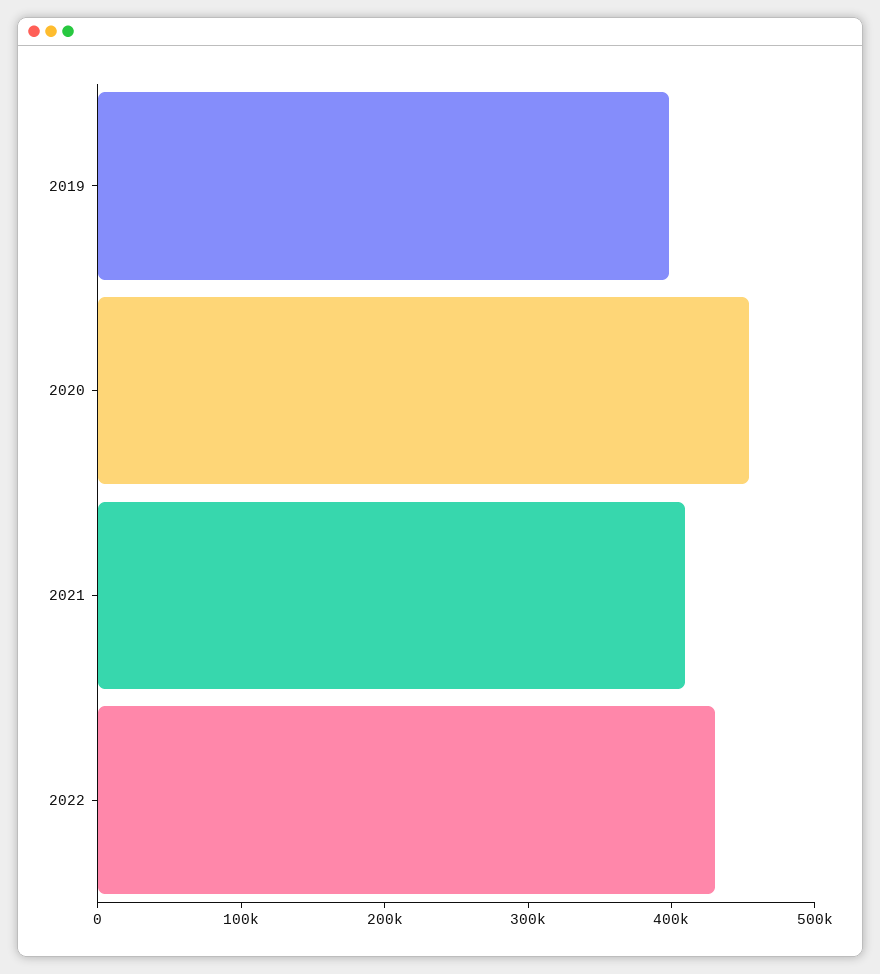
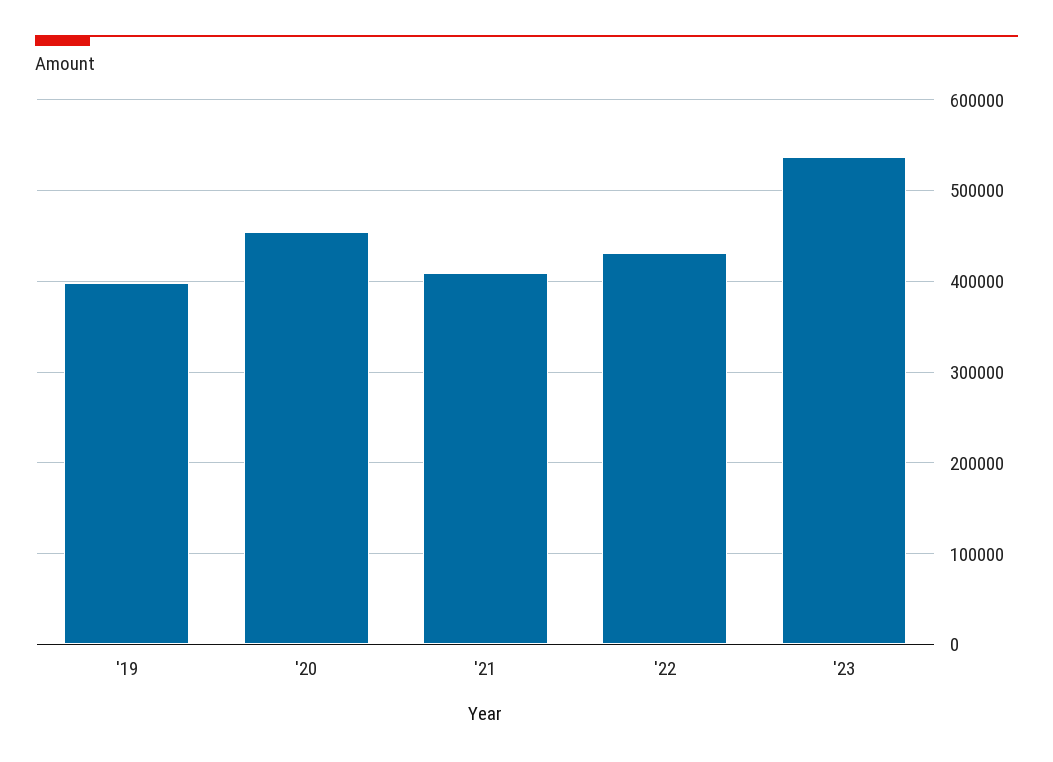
'23: none -> 540000

